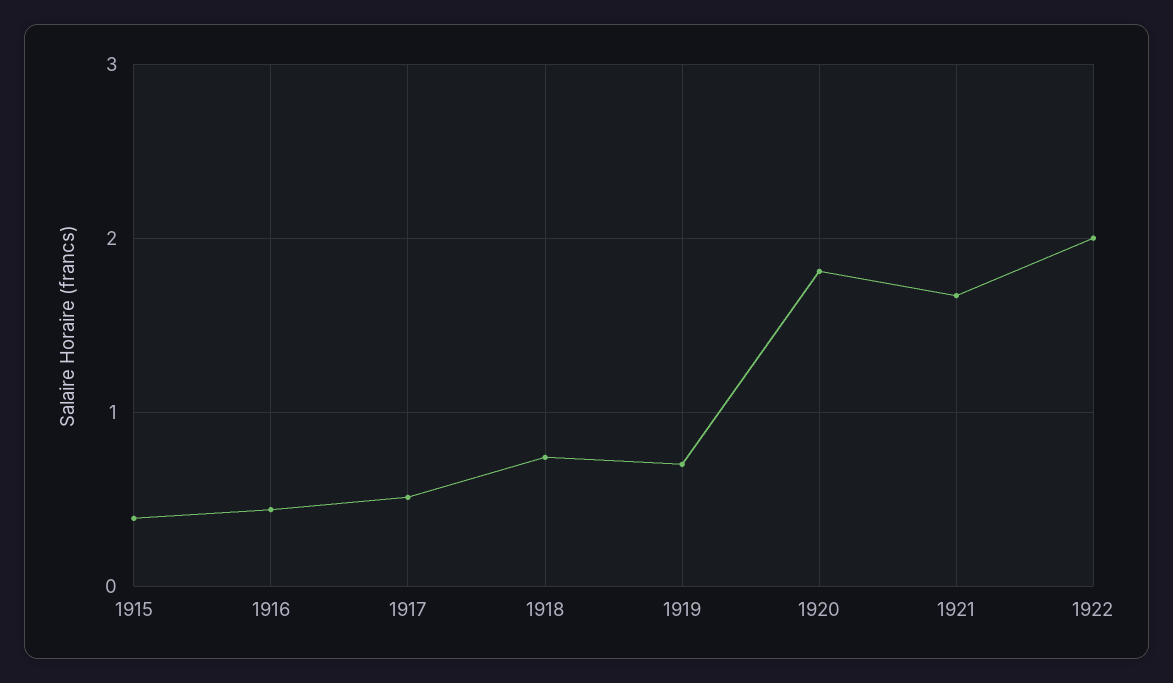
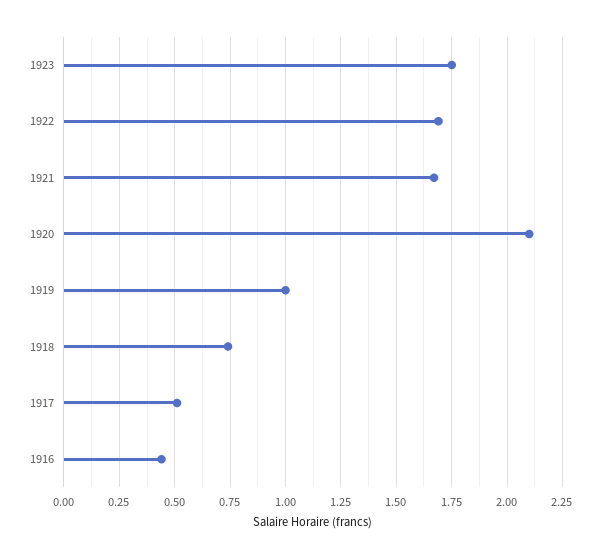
1915: 0.4 -> none
1919: 0.7 -> 1
1920: 1.8 -> 2.1
1922: 2 -> 1.7
1923: none -> 1.75

